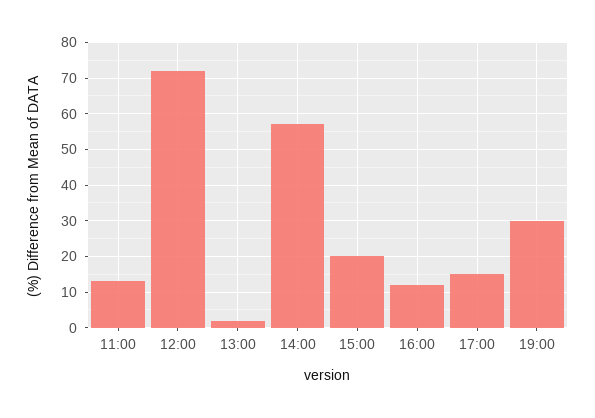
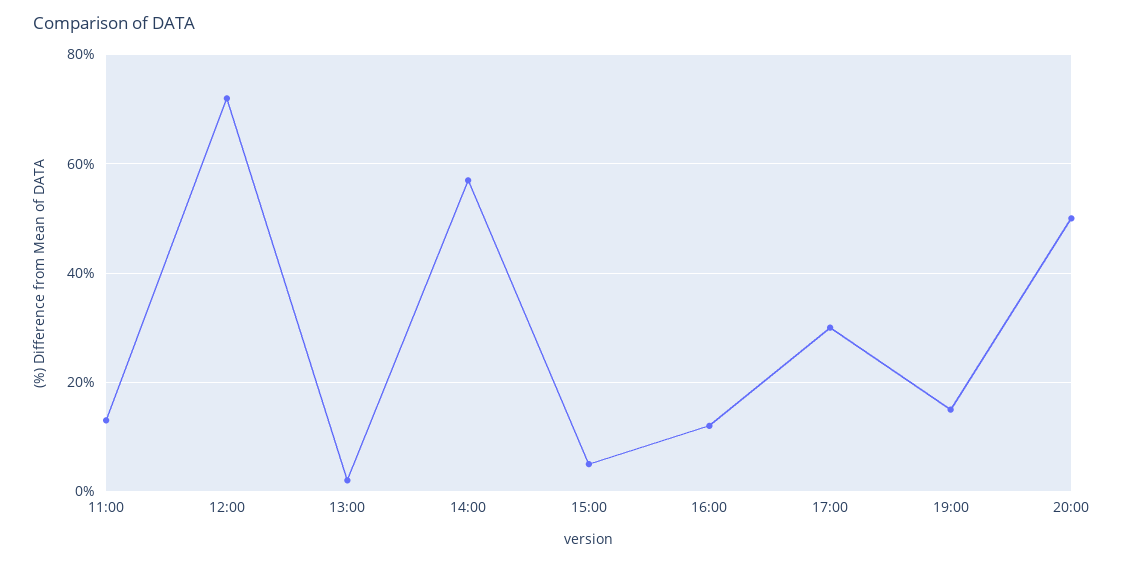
15:00: 20 -> 5
17:00: 15 -> 30
19:00: 30 -> 15
20:00: none -> 50

